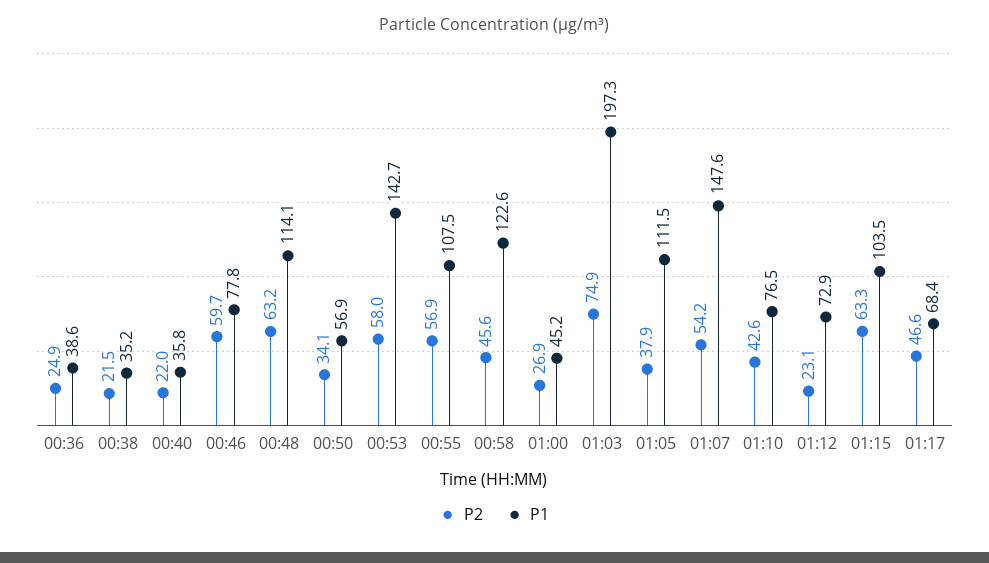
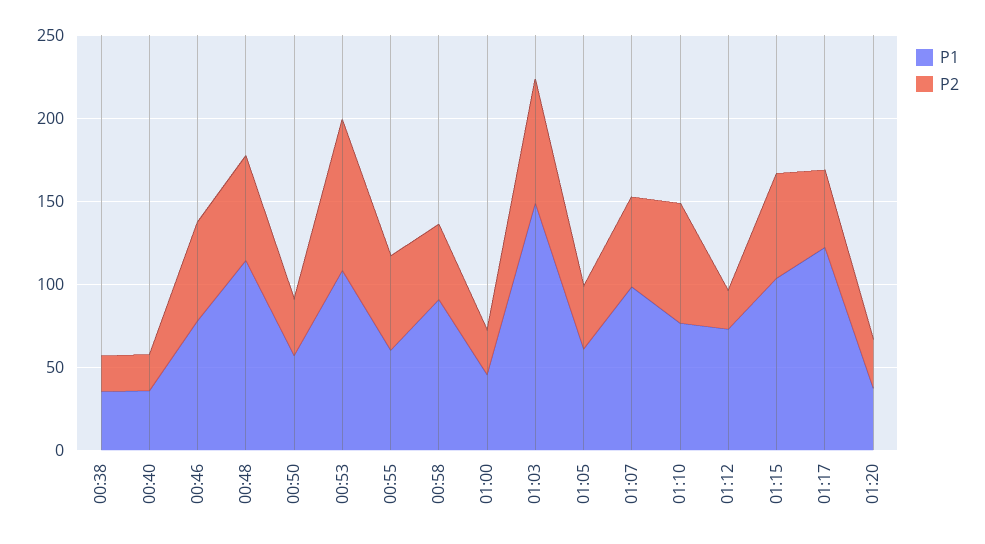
P2, 00:36: 24.9 -> none
P1, 00:36: 38.6 -> none
P2, 00:53: 58 -> 90
P1, 00:53: 142.7 -> 110
P1, 00:55: 107.5 -> 60
P1, 00:58: 122.6 -> 90
P1, 01:03: 197.3 -> 150
P1, 01:05: 111.5 -> 60
P1, 01:07: 147.6 -> 100
P2, 01:10: 42.6 -> 70
P1, 01:17: 68.4 -> 120
P1, 01:20: none -> 40
P2, 01:20: none -> 30

